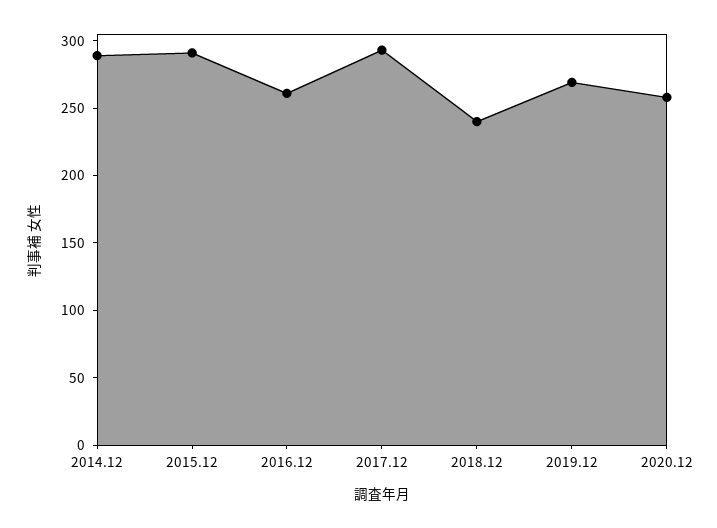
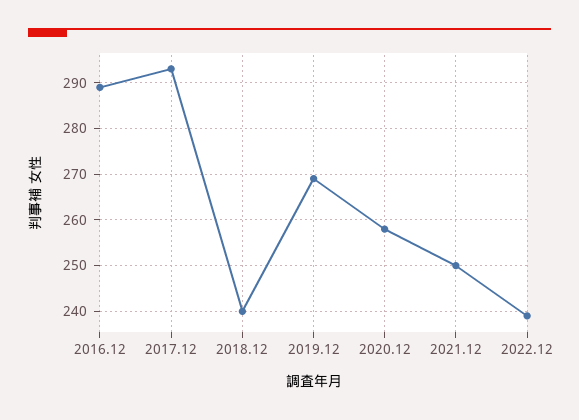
2014.12: 290 -> none
2015.12: 290 -> none
2016.12: 260 -> 290
2021.12: none -> 250
2022.12: none -> 240

